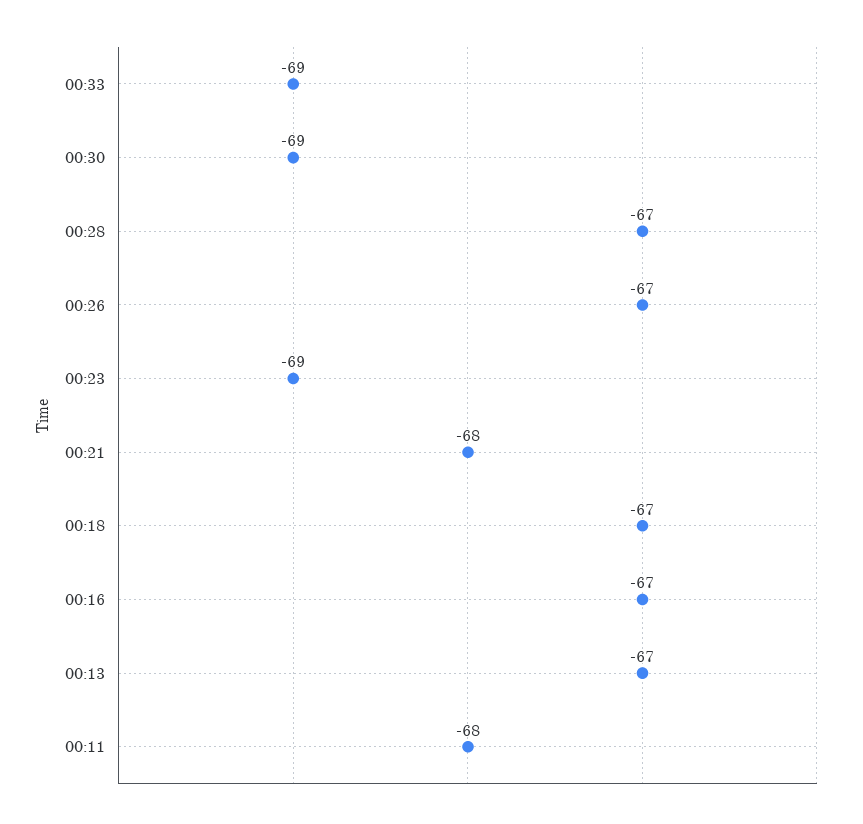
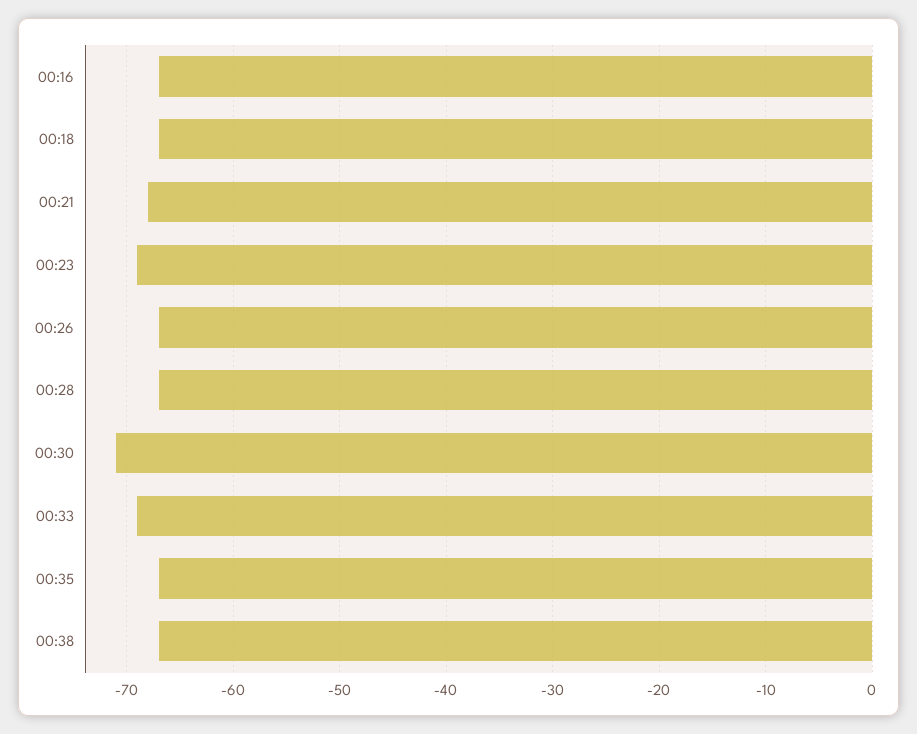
00:30: -69 -> -71
00:13: -67 -> none
00:11: -68 -> none
00:35: none -> -67
00:38: none -> -67

